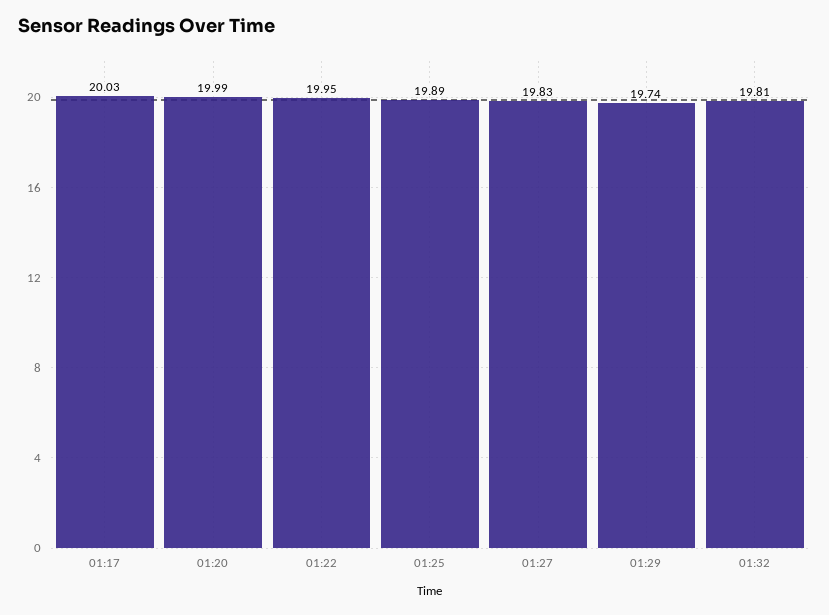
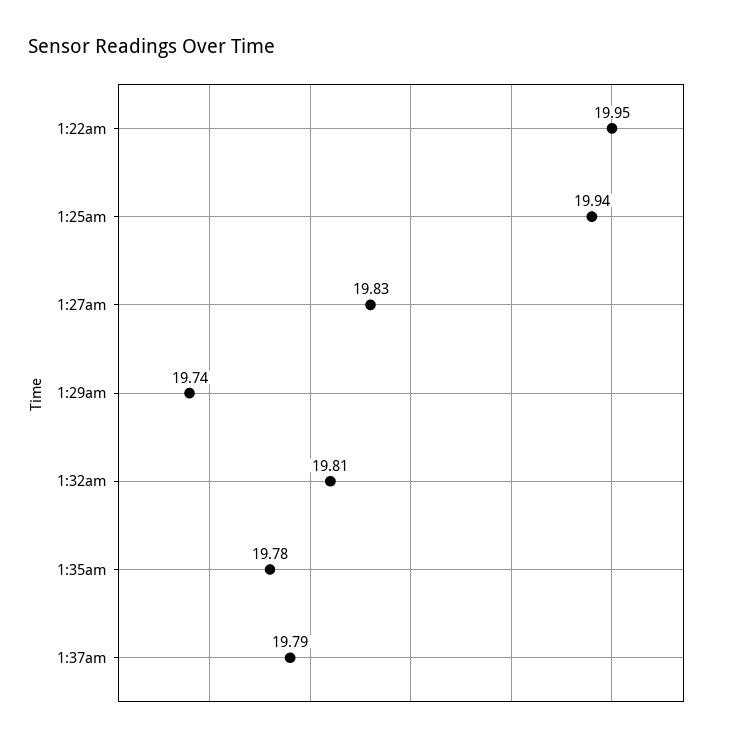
01:17: 20.03 -> none
01:20: 19.99 -> none
01:25: 19.89 -> 19.94
1:35am: none -> 19.78
1:37am: none -> 19.79

